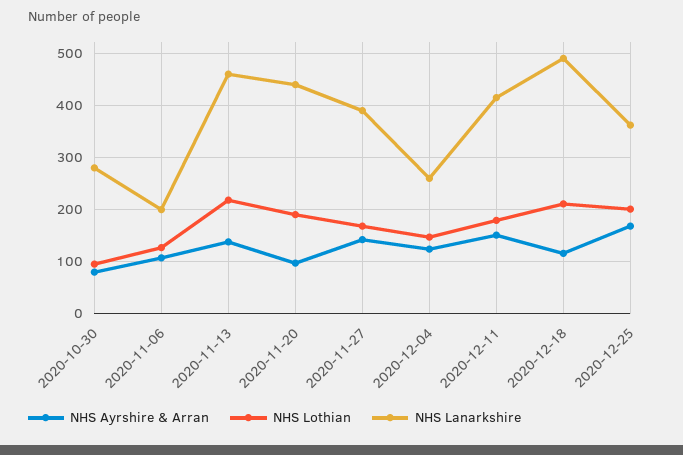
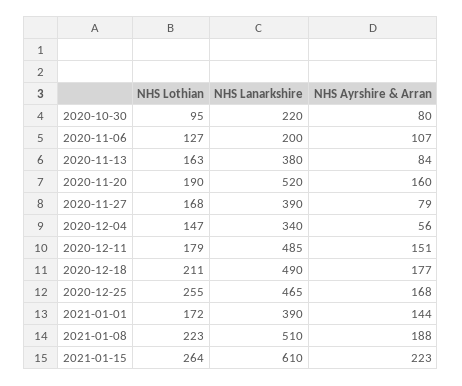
NHS Lanarkshire, 2020-10-30: 280 -> 220
NHS Ayrshire & Arran, 2020-11-13: 140 -> 84
NHS Lothian, 2020-11-13: 220 -> 163
NHS Lanarkshire, 2020-11-13: 460 -> 380
NHS Ayrshire & Arran, 2020-11-20: 100 -> 160
NHS Lanarkshire, 2020-11-20: 440 -> 520
NHS Ayrshire & Arran, 2020-11-27: 140 -> 79
NHS Ayrshire & Arran, 2020-12-04: 120 -> 56
NHS Lanarkshire, 2020-12-04: 260 -> 340
NHS Lanarkshire, 2020-12-11: 420 -> 485
NHS Ayrshire & Arran, 2020-12-18: 120 -> 177
NHS Lothian, 2020-12-25: 200 -> 255
NHS Lanarkshire, 2020-12-25: 360 -> 465
NHS Lothian, 2021-01-01: none -> 172
NHS Lanarkshire, 2021-01-01: none -> 390
NHS Ayrshire & Arran, 2021-01-01: none -> 144
NHS Lothian, 2021-01-08: none -> 223
NHS Lanarkshire, 2021-01-08: none -> 510
NHS Ayrshire & Arran, 2021-01-08: none -> 188
NHS Lothian, 2021-01-15: none -> 264
NHS Lanarkshire, 2021-01-15: none -> 610
NHS Ayrshire & Arran, 2021-01-15: none -> 223

